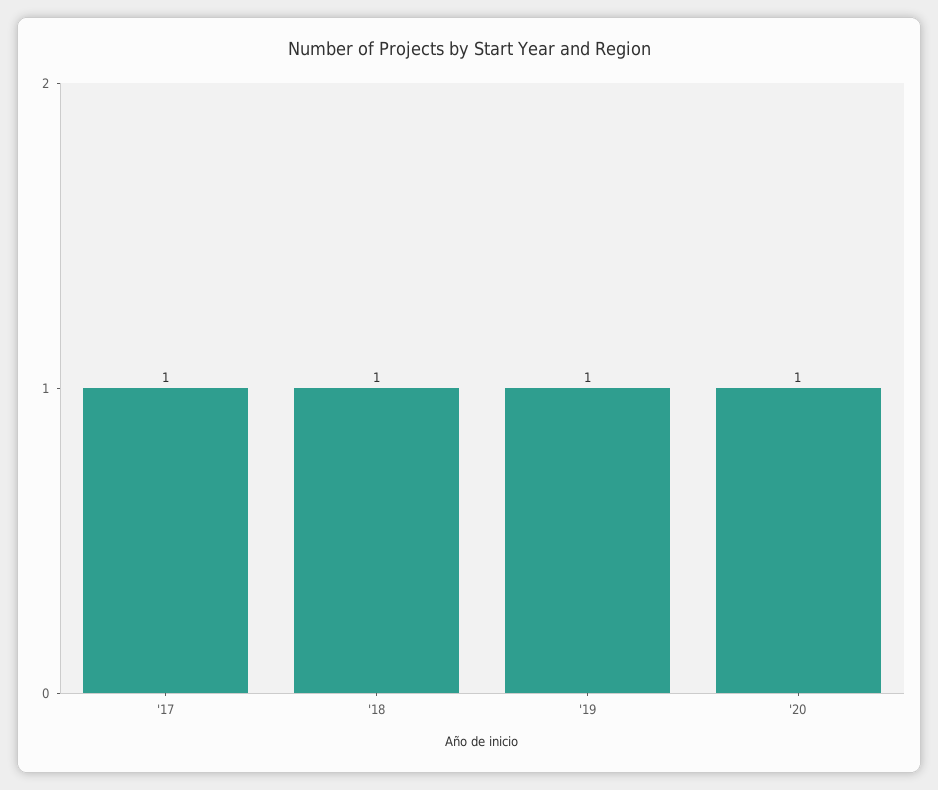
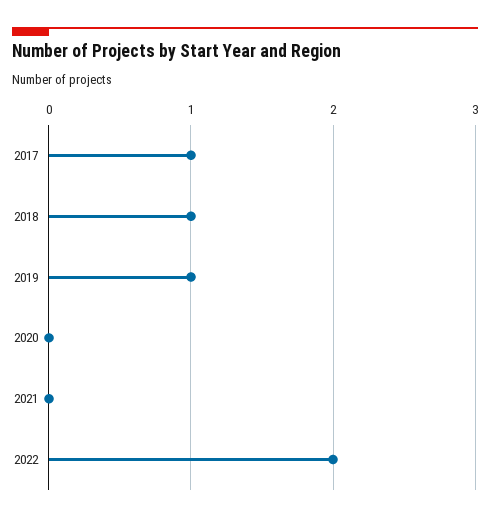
'20: 1 -> 0
2021: none -> 0
2022: none -> 2

